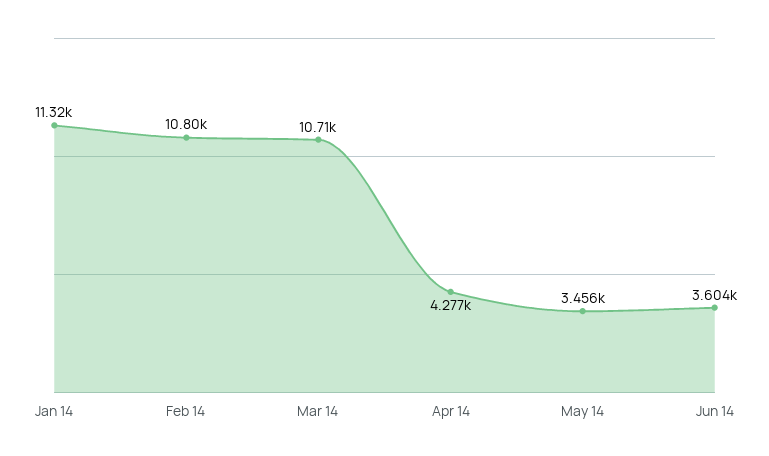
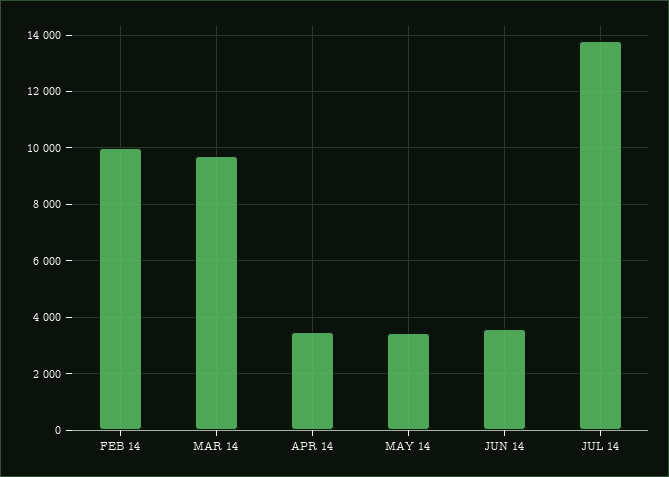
Jan 14: 11320 -> none
Feb 14: 10800 -> 10000
Mar 14: 10710 -> 9750
Apr 14: 4277 -> 3500
JUL 14: none -> 13750

